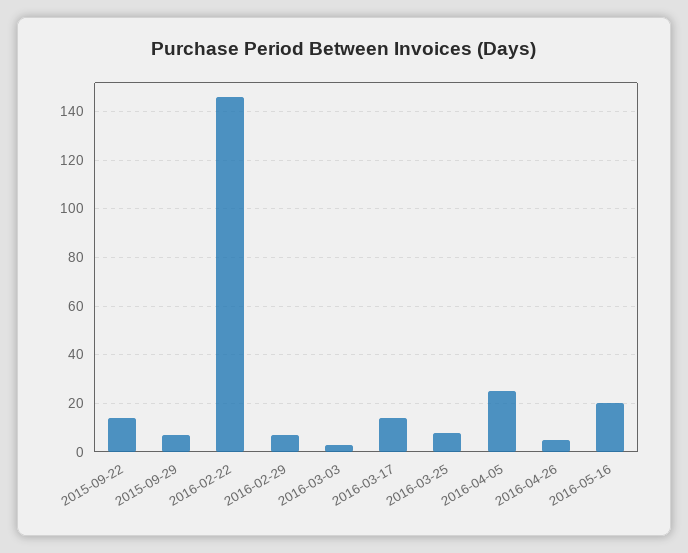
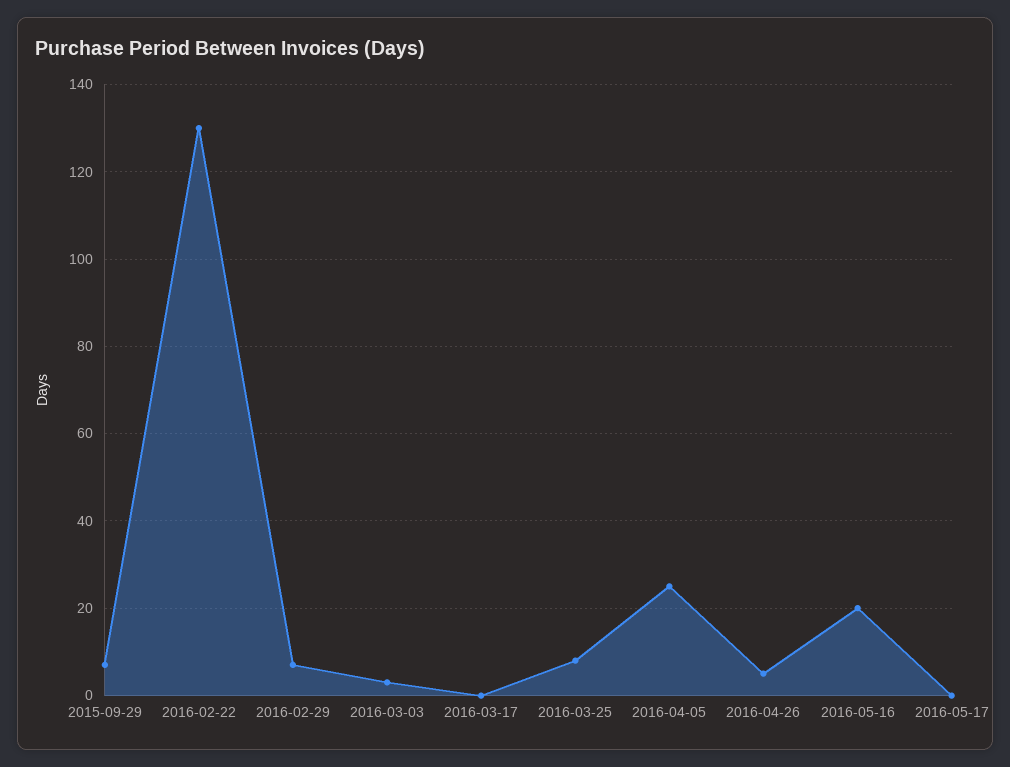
2015-09-22: 15 -> none
2016-02-22: 145 -> 130
2016-03-17: 15 -> 0
2016-05-17: none -> 0

